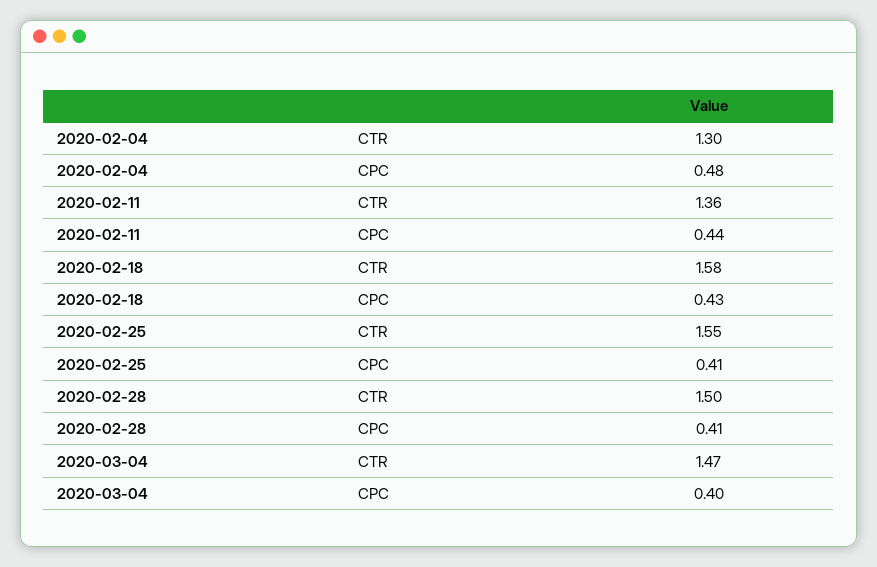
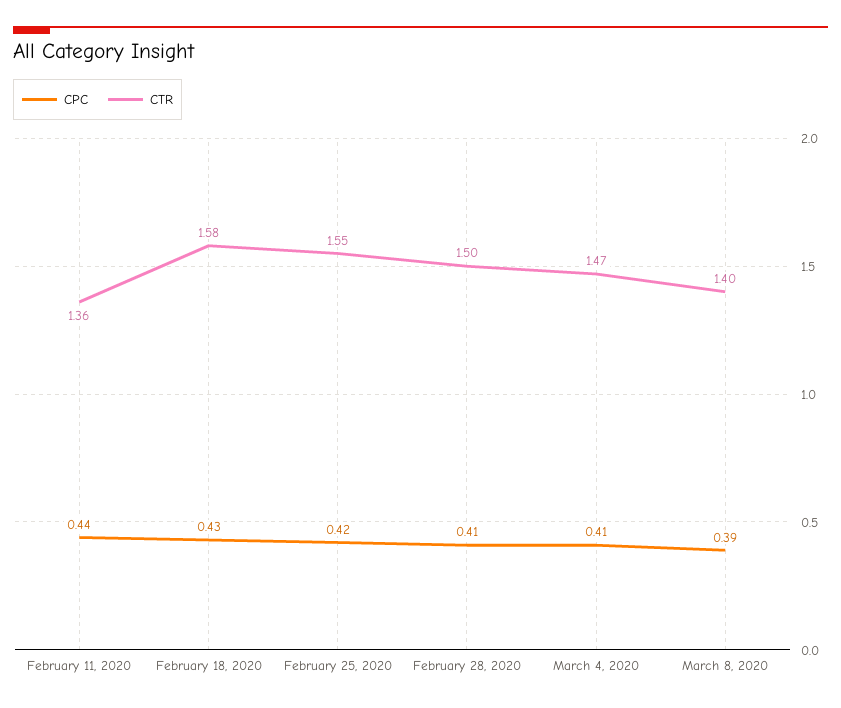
CTR, 2020-02-04: 1.3 -> none
CPC, 2020-02-04: 0.48 -> none
CPC, 2020-02-25: 0.41 -> 0.42
CPC, 2020-03-04: 0.4 -> 0.41
CPC, March 8, 2020: none -> 0.39
CTR, March 8, 2020: none -> 1.4

